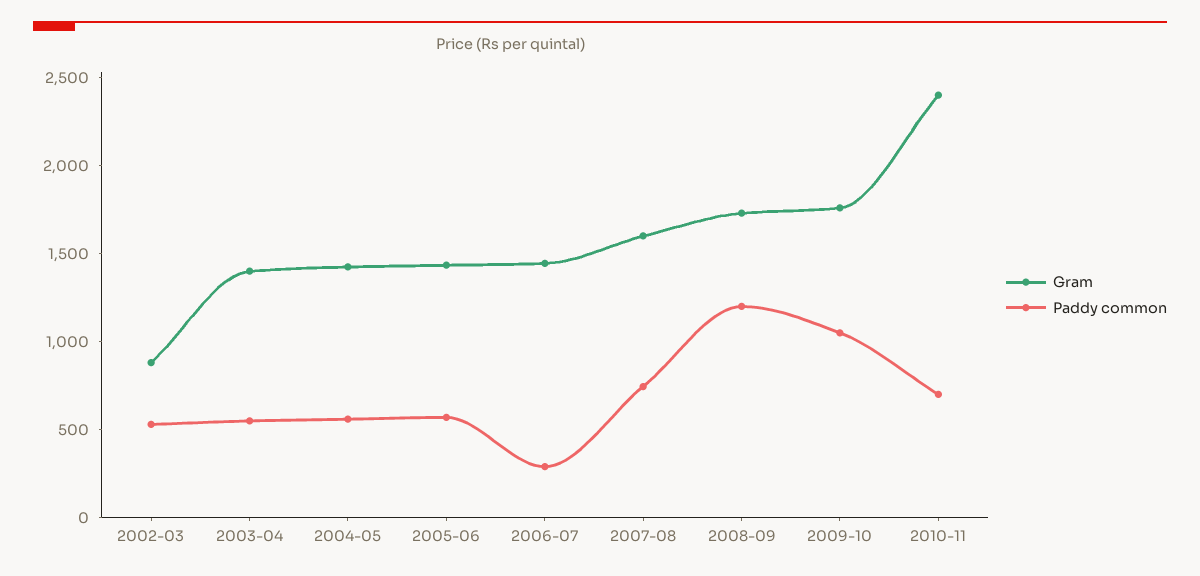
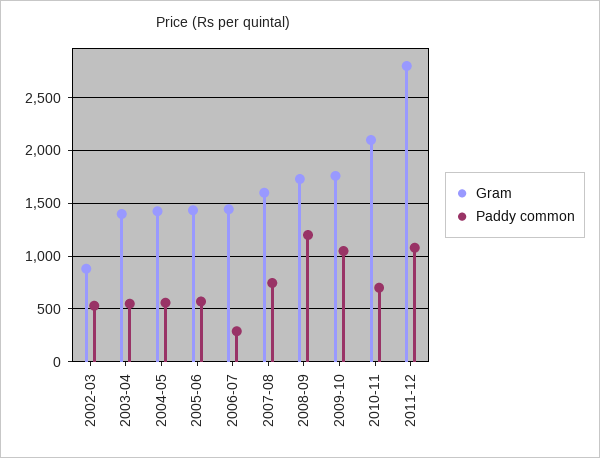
Gram, 2010-11: 2400 -> 2100
Gram, 2011-12: none -> 2800
Paddy common, 2011-12: none -> 1100

